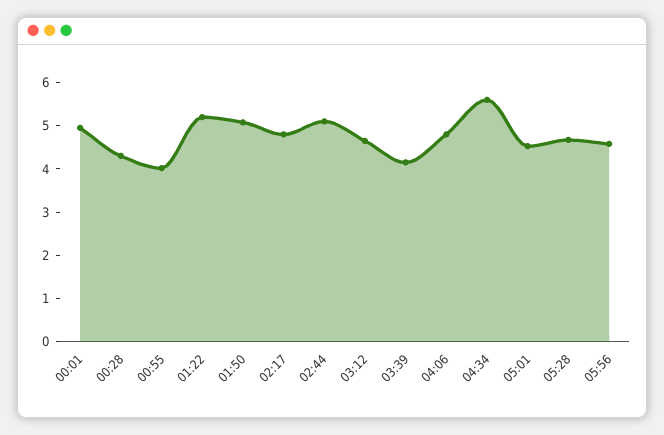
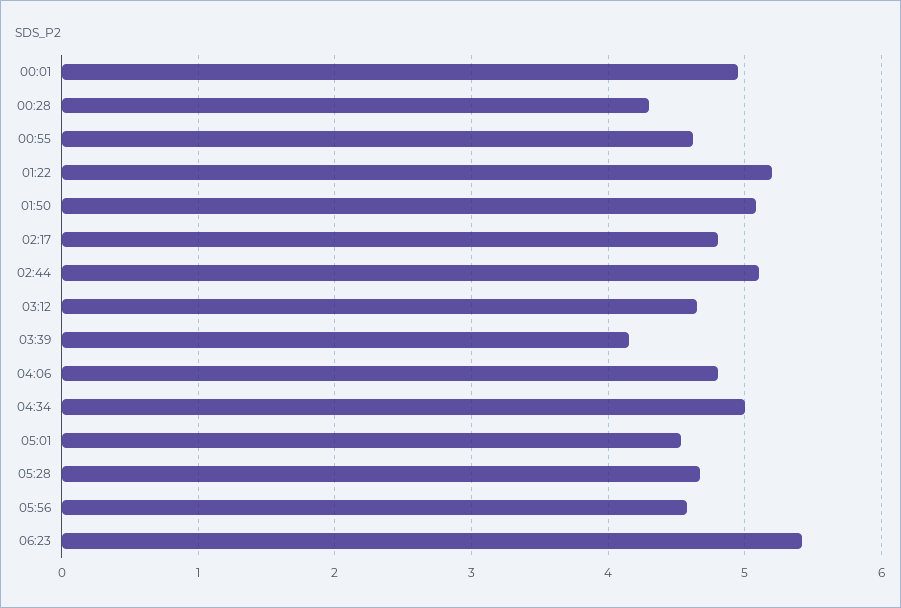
00:55: 4 -> 4.6
04:34: 5.6 -> 5
06:23: none -> 5.4

